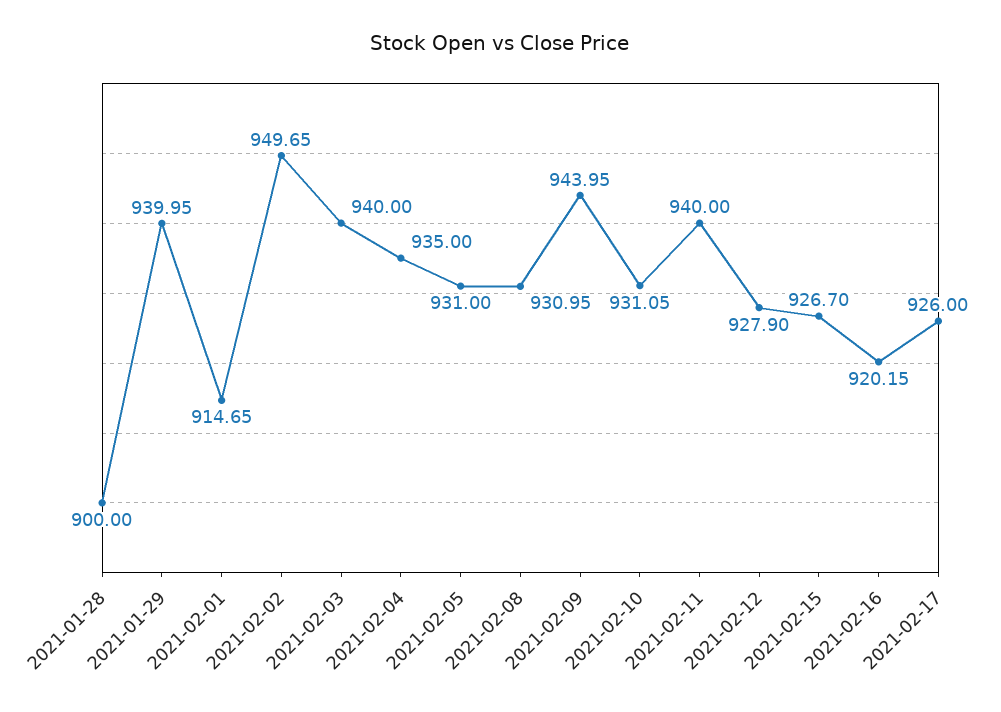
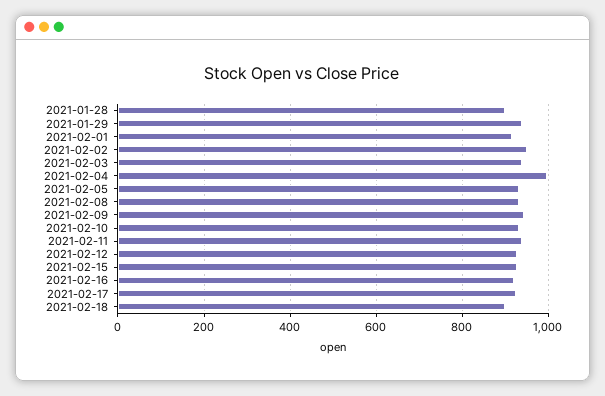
2021-02-04: 935 -> 1000
2021-02-18: none -> 900

